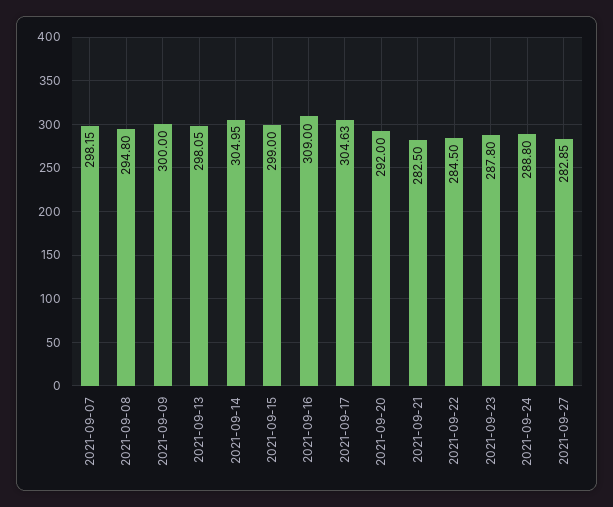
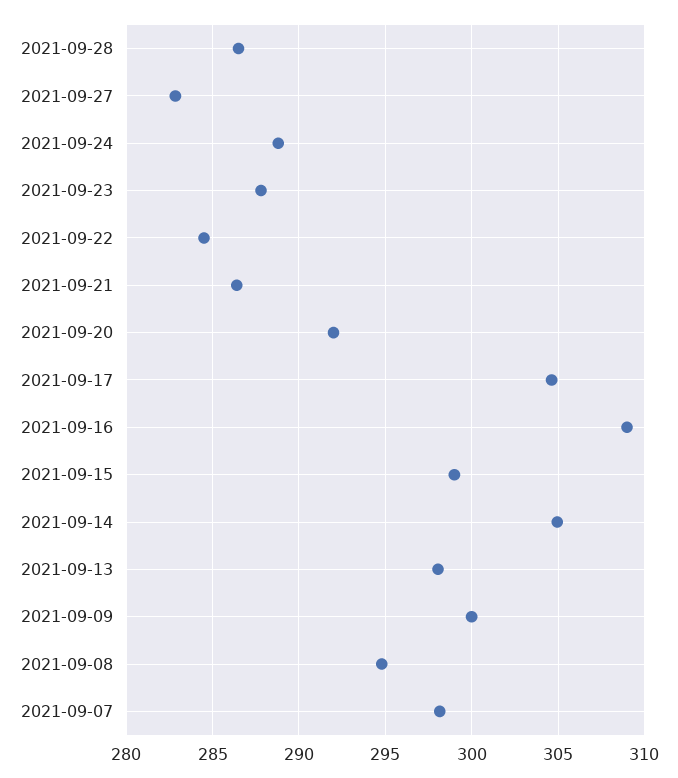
2021-09-21: 282.5 -> 286.5
2021-09-28: none -> 286.5

